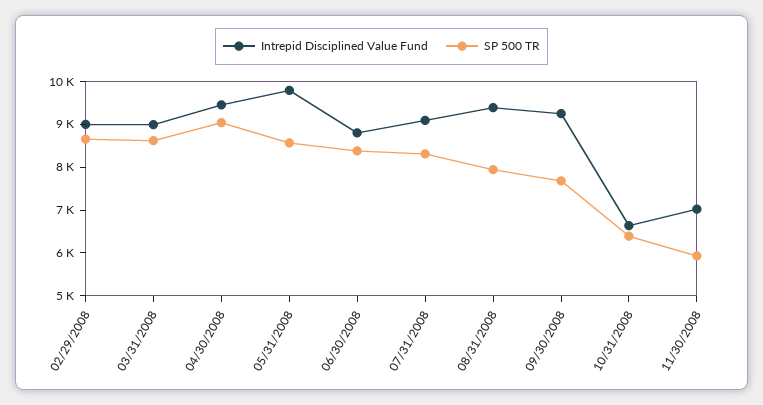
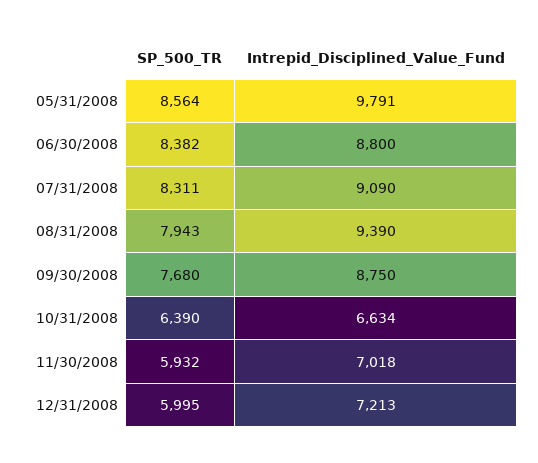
Intrepid Disciplined Value Fund, 02/29/2008: 9000 -> none
SP 500 TR, 02/29/2008: 8600 -> none
Intrepid Disciplined Value Fund, 03/31/2008: 9000 -> none
SP 500 TR, 03/31/2008: 8600 -> none
Intrepid Disciplined Value Fund, 04/30/2008: 9400 -> none
SP 500 TR, 04/30/2008: 9000 -> none
Intrepid Disciplined Value Fund, 09/30/2008: 9200 -> 8750
SP 500 TR, 12/31/2008: none -> 5995
Intrepid Disciplined Value Fund, 12/31/2008: none -> 7213

